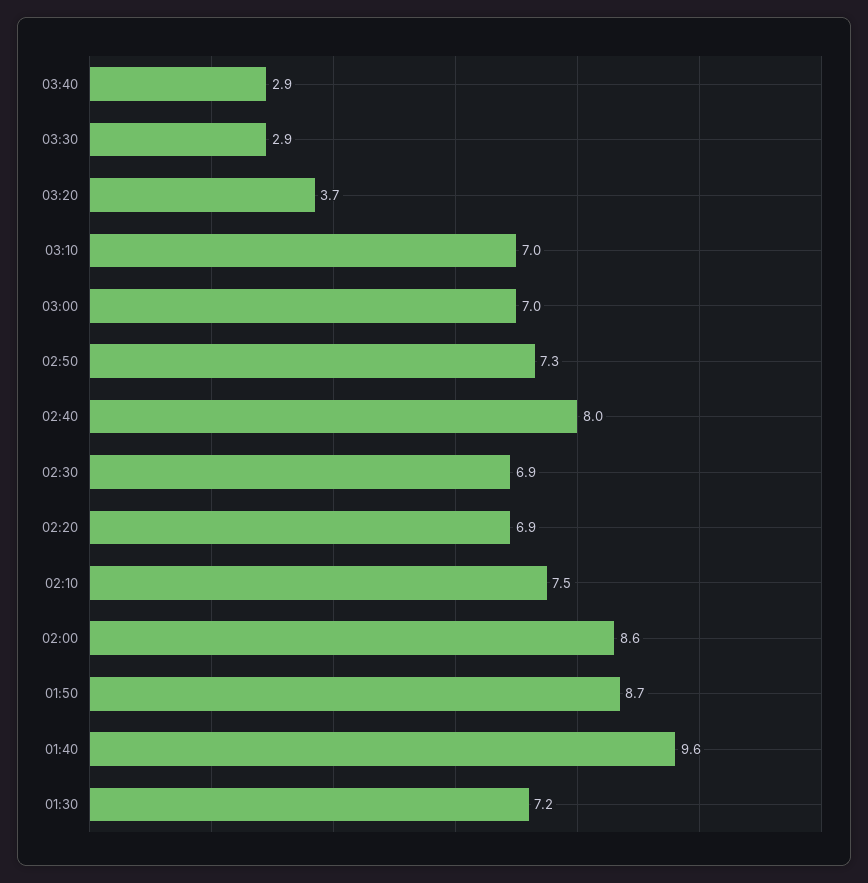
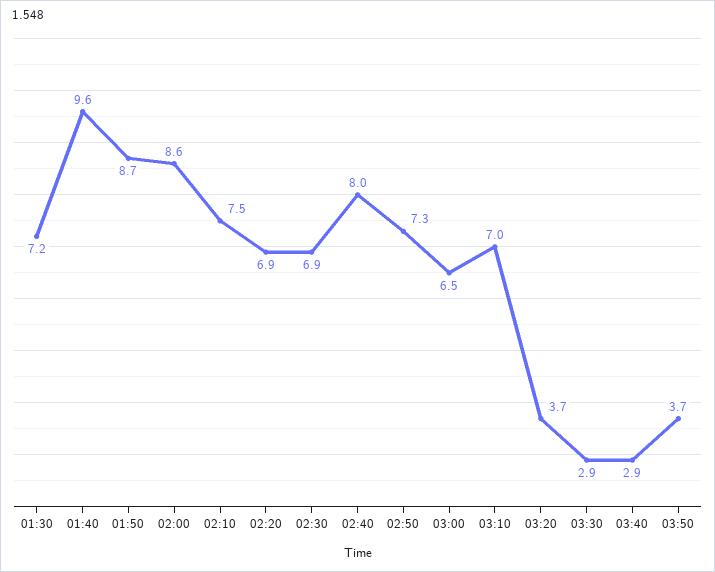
03:00: 7 -> 6.5
03:50: none -> 3.7

